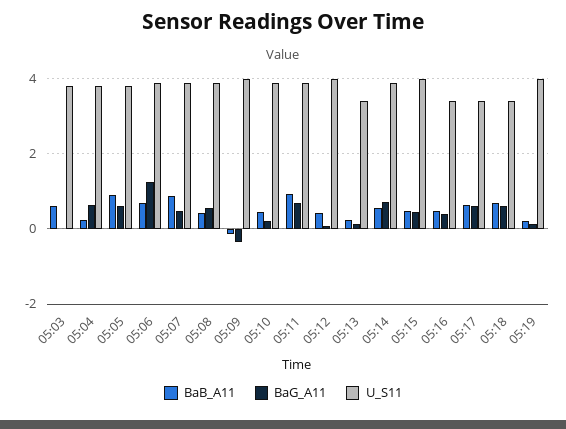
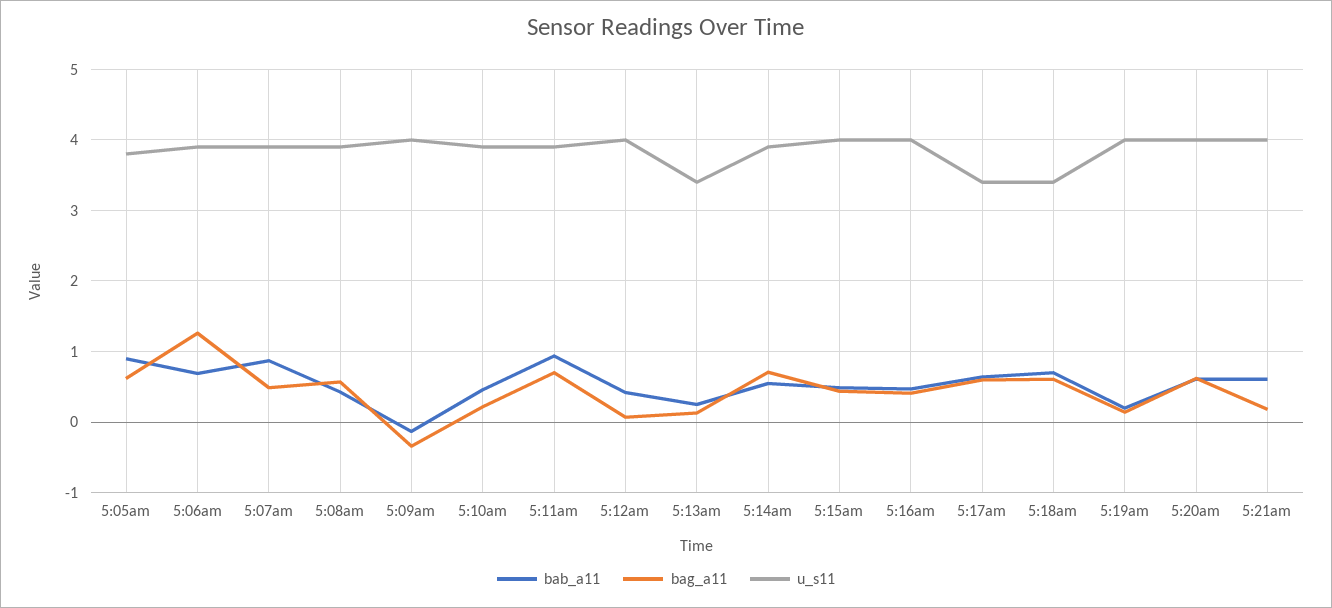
BaB_A11, 05:03: 0.6 -> none
BaG_A11, 05:03: 0 -> none
U_S11, 05:03: 3.8 -> none
BaB_A11, 05:04: 0.2 -> none
BaG_A11, 05:04: 0.6 -> none
U_S11, 05:04: 3.8 -> none
U_S11, 05:16: 3.4 -> 4
BaB_A11, 5:20am: none -> 0.6
BaG_A11, 5:20am: none -> 0.6
U_S11, 5:20am: none -> 4
BaB_A11, 5:21am: none -> 0.6
BaG_A11, 5:21am: none -> 0.2
U_S11, 5:21am: none -> 4

